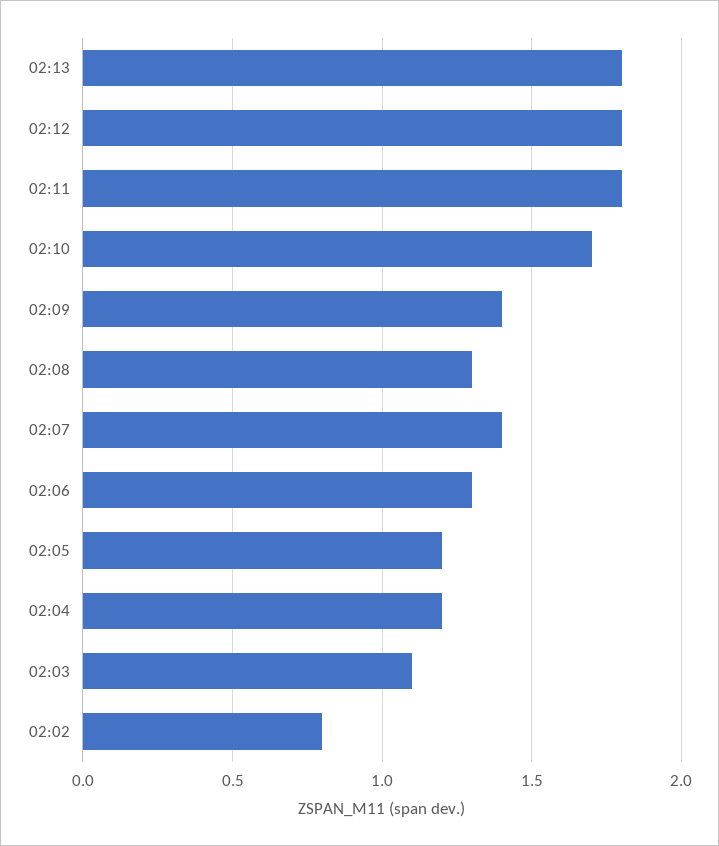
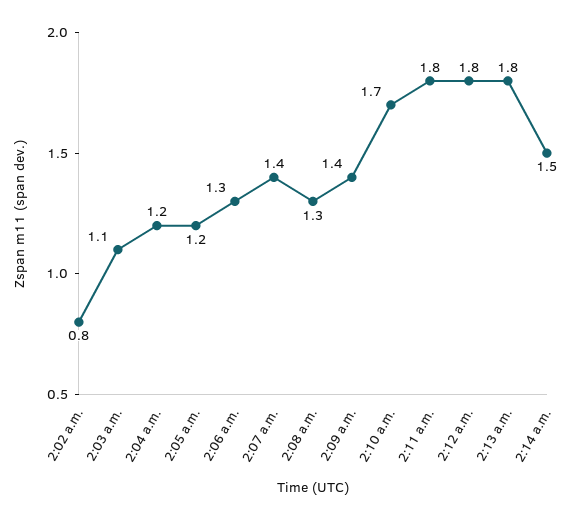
2:14 a.m.: none -> 1.5

